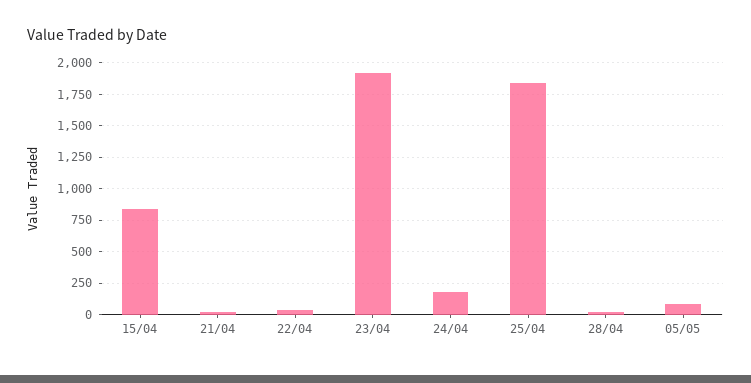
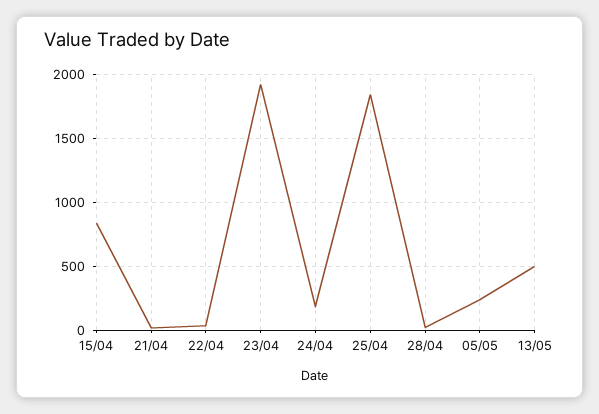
05/05: 100 -> 250
13/05: none -> 500

